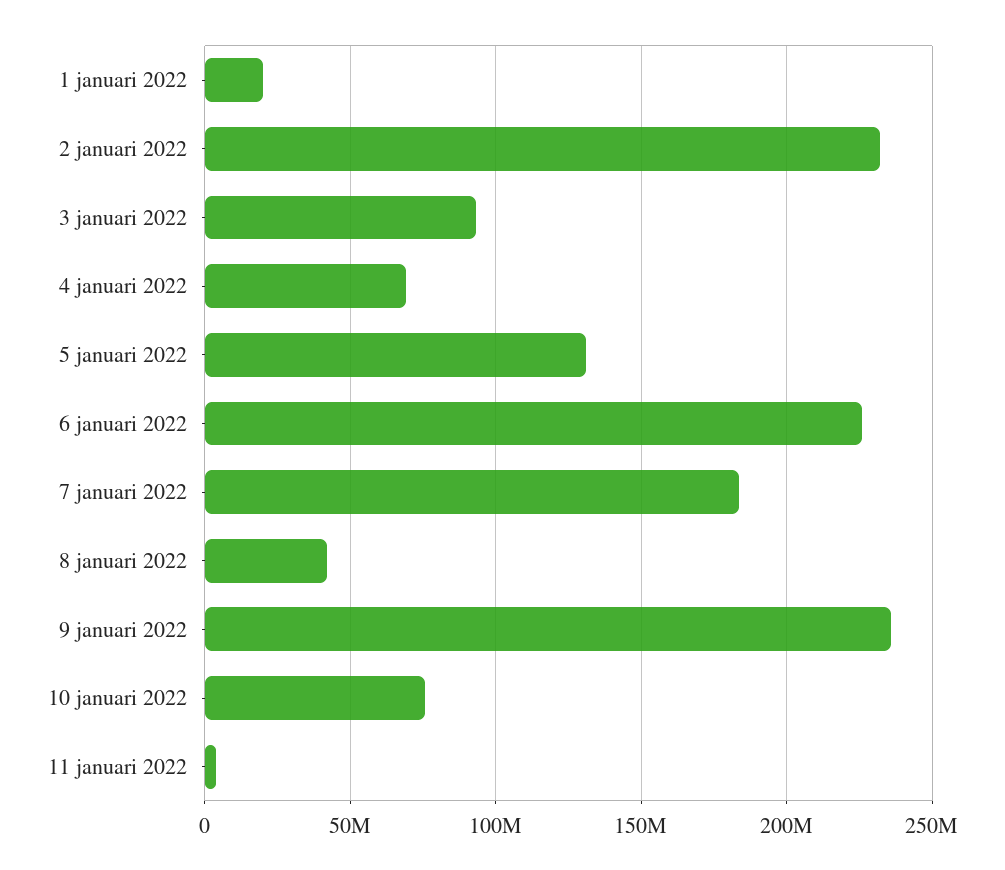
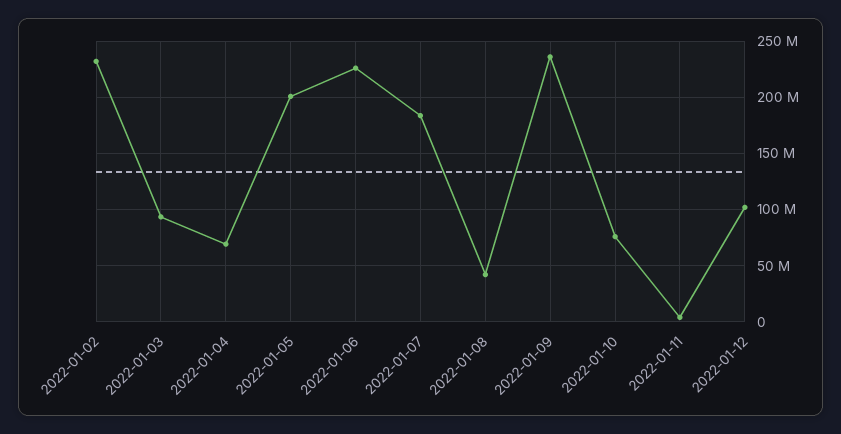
1 januari 2022: 20000000 -> none
5 januari 2022: 130000000 -> 200000000
2022-01-12: none -> 100000000

